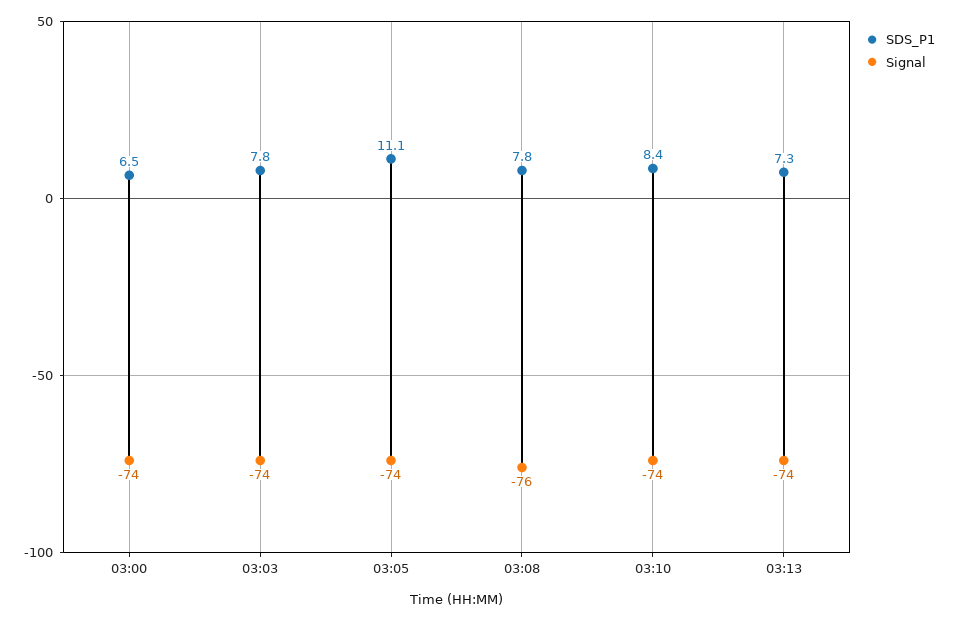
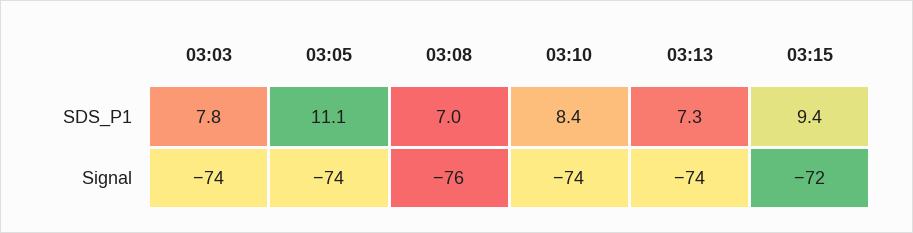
SDS_P1, 03:00: 6.5 -> none
Signal, 03:00: -74 -> none
SDS_P1, 03:08: 7.8 -> 7
SDS_P1, 03:15: none -> 9.4
Signal, 03:15: none -> -72

